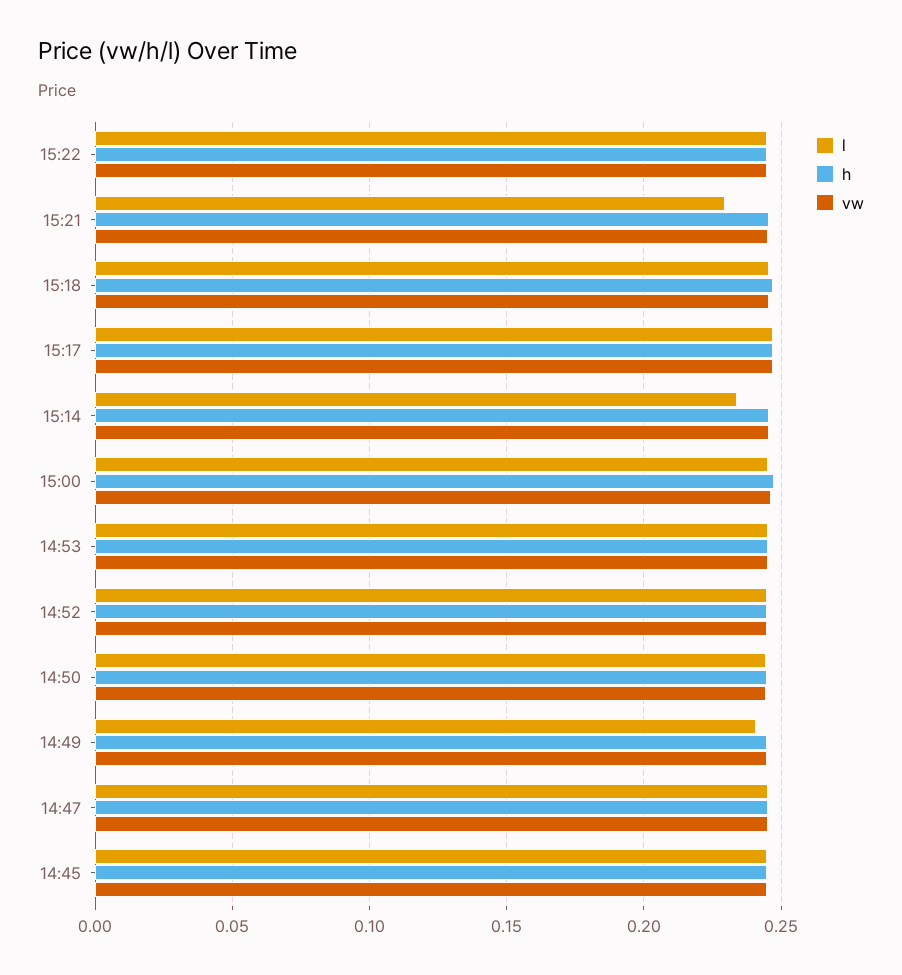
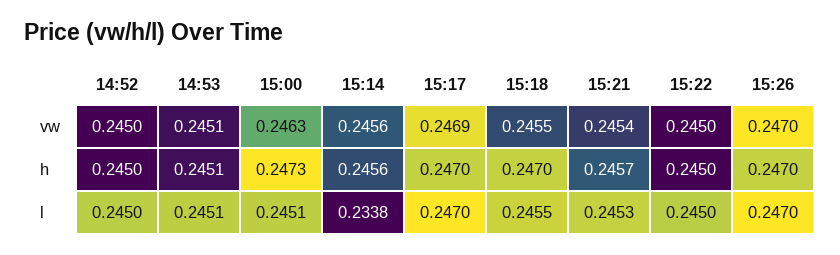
l, 15:21: 0.23 -> 0.2453
l, 14:50: 0.245 -> none
h, 14:50: 0.245 -> none
vw, 14:50: 0.245 -> none
l, 14:49: 0.24 -> none
h, 14:49: 0.245 -> none
vw, 14:49: 0.245 -> none
l, 14:47: 0.245 -> none
h, 14:47: 0.245 -> none
vw, 14:47: 0.245 -> none
l, 14:45: 0.245 -> none
h, 14:45: 0.245 -> none
vw, 14:45: 0.245 -> none
vw, 15:26: none -> 0.247
h, 15:26: none -> 0.247
l, 15:26: none -> 0.247

